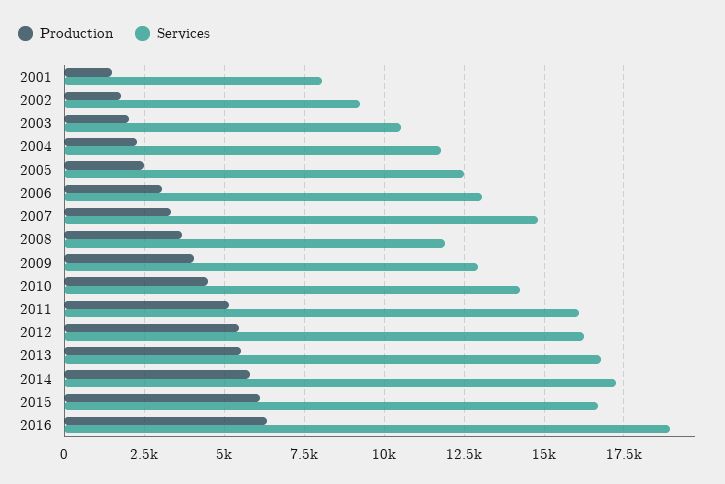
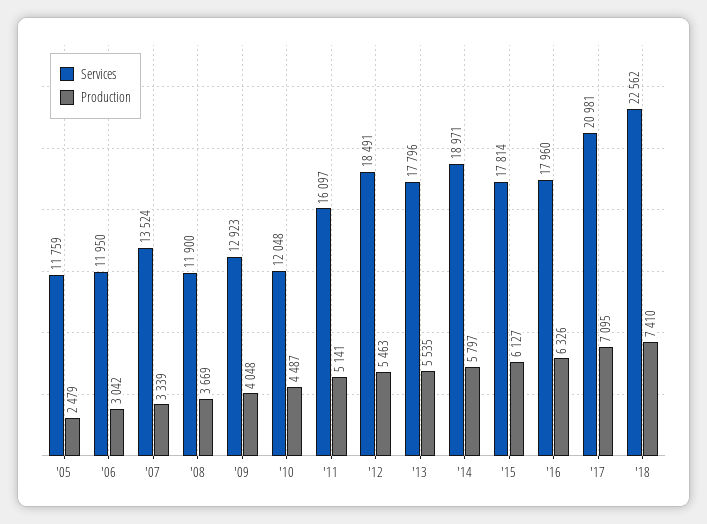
Production, 2001: 1500 -> none
Services, 2001: 8000 -> none
Production, 2002: 1750 -> none
Services, 2002: 9250 -> none
Production, 2003: 2000 -> none
Services, 2003: 10500 -> none
Production, 2004: 2250 -> none
Services, 2004: 11750 -> none
Services, 2005: 12500 -> 11759
Services, 2006: 13000 -> 11950
Services, 2007: 14750 -> 13524
Services, 2010: 14250 -> 12048
Services, 2012: 16250 -> 18491
Services, 2013: 16750 -> 17796
Services, 2014: 17250 -> 18971
Services, 2015: 16750 -> 17814
Services, 2016: 19000 -> 17960
Services, '17: none -> 20981
Production, '17: none -> 7095
Services, '18: none -> 22562
Production, '18: none -> 7410

